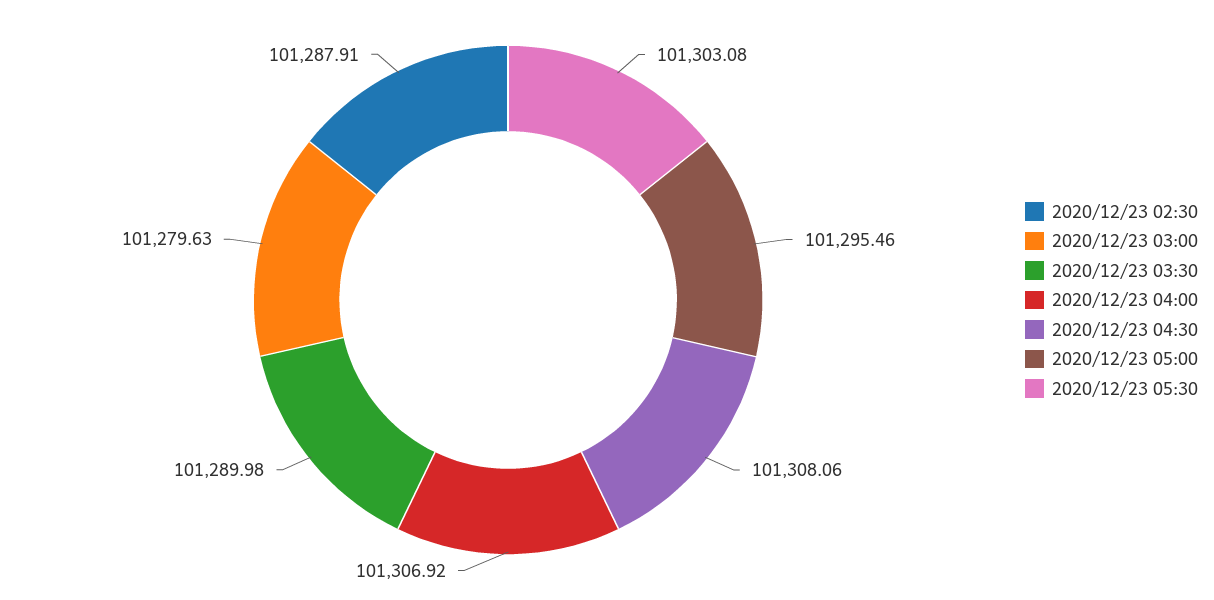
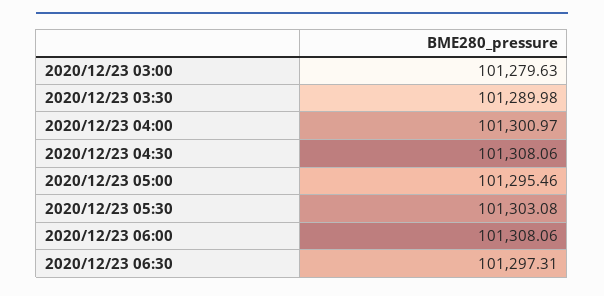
2020/12/23 02:30: 101287.91 -> none
2020/12/23 04:00: 101306.92 -> 101300.97
2020/12/23 06:00: none -> 101308.06
2020/12/23 06:30: none -> 101297.31

